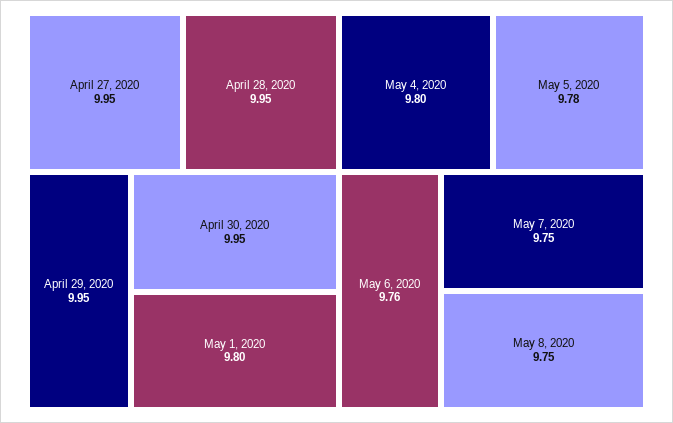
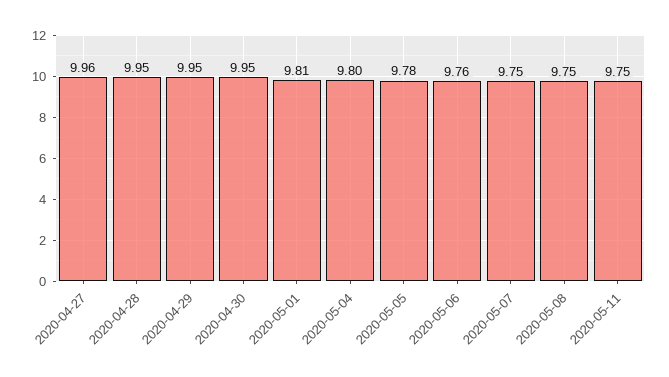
April 27, 2020: 9.95 -> 9.96
May 1, 2020: 9.8 -> 9.81
2020-05-11: none -> 9.75

